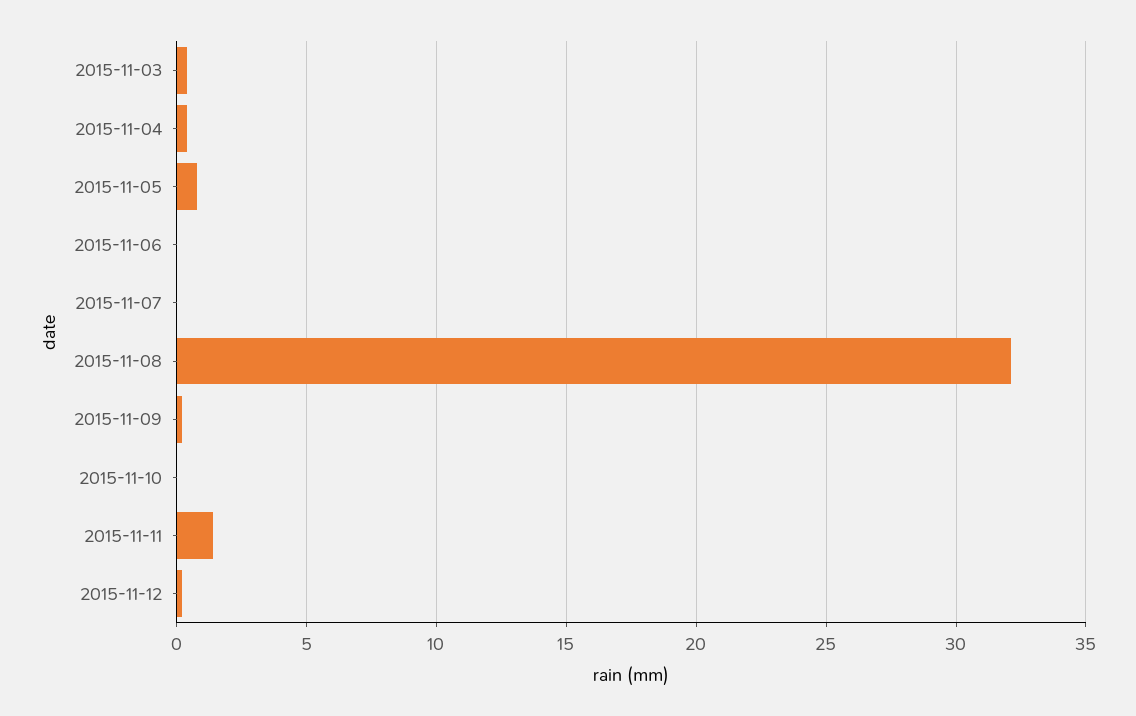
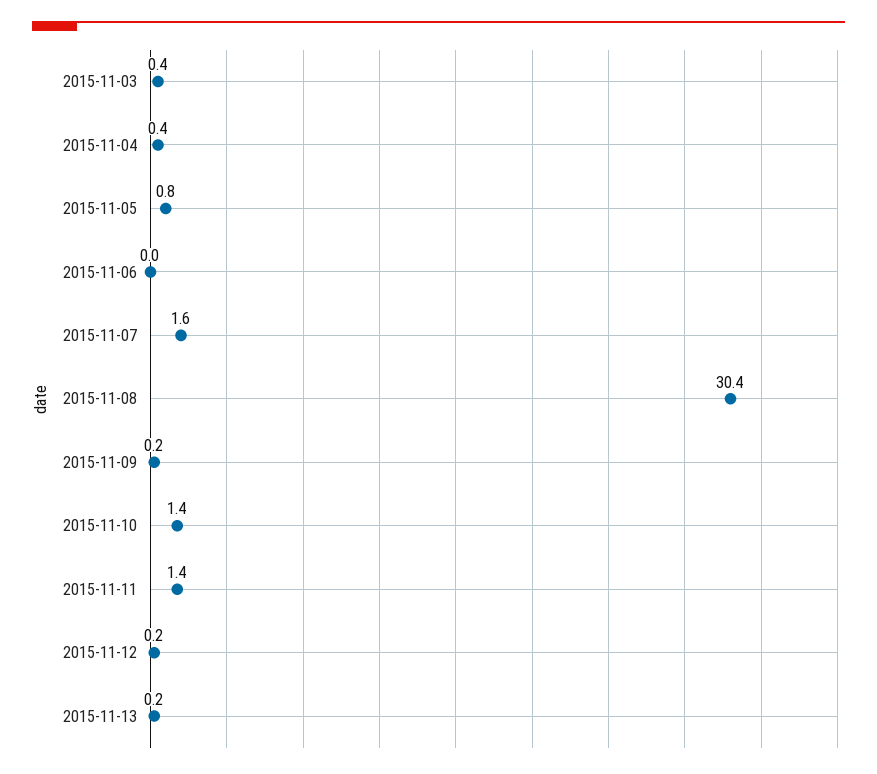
2015-11-07: 0 -> 1.6
2015-11-08: 32 -> 30.4
2015-11-10: 0 -> 1.4
2015-11-13: none -> 0.2

